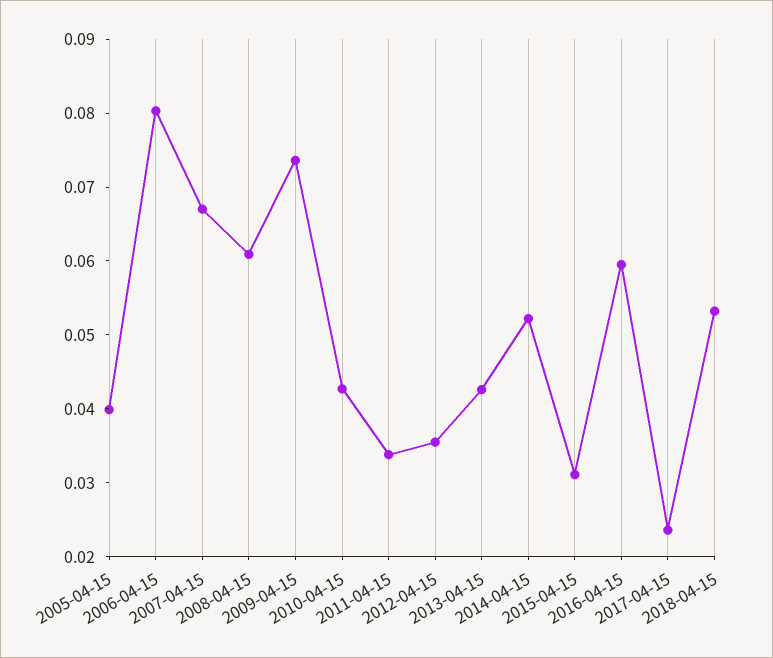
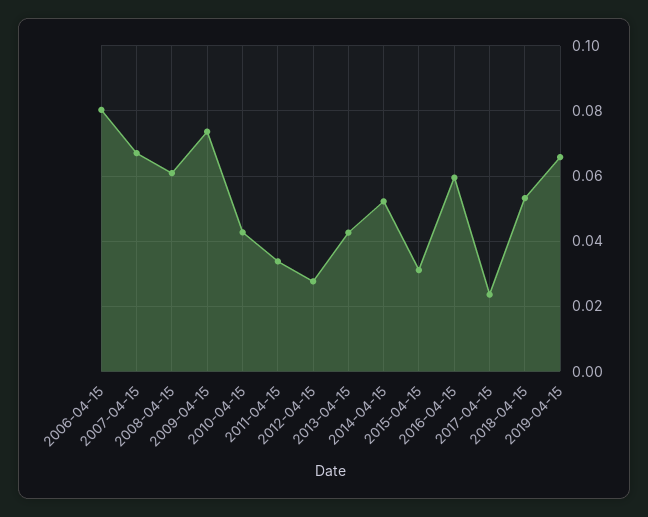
2005-04-15: 0.04 -> none
2012-04-15: 0.036 -> 0.028
2019-04-15: none -> 0.066

